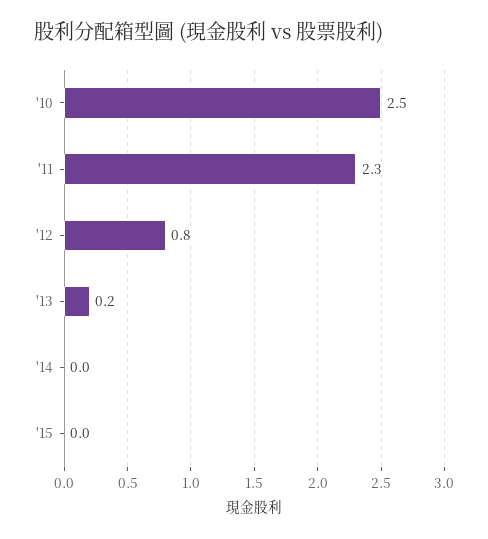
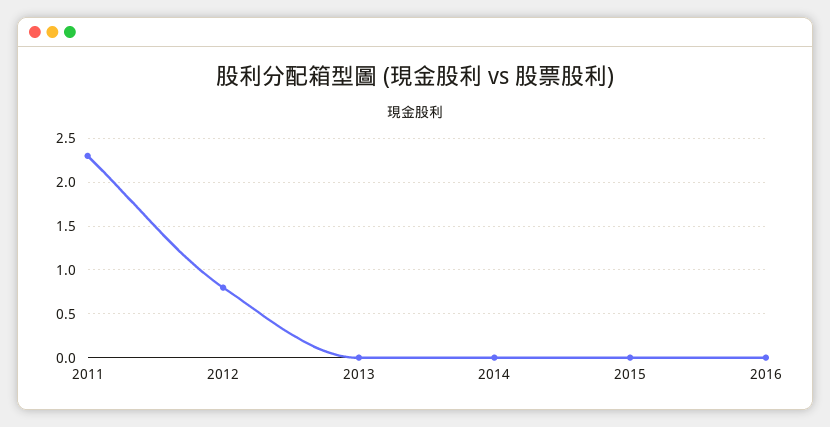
'10: 2.5 -> none
'13: 0.2 -> 0
2016: none -> 0

